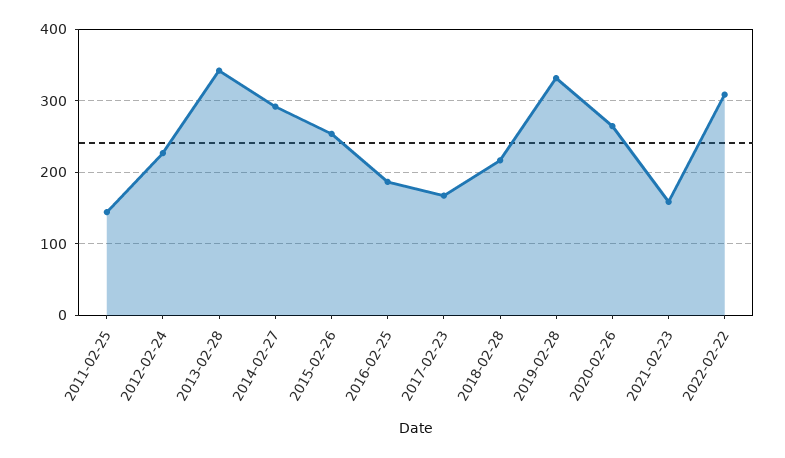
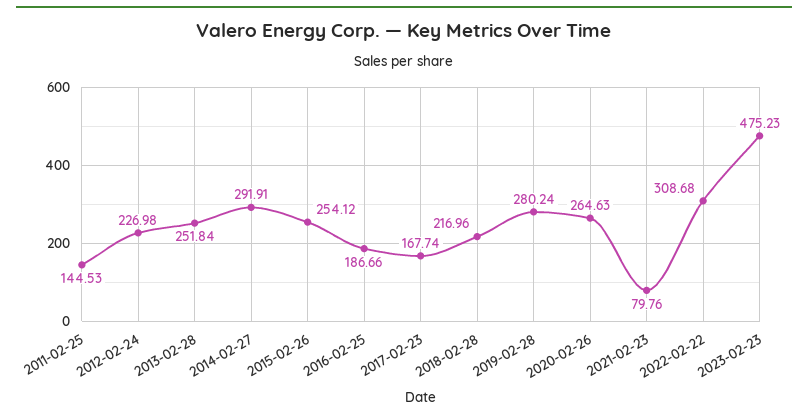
2013-02-28: 340 -> 251.84
2019-02-28: 330 -> 280.24
2021-02-23: 160 -> 79.76
2023-02-23: none -> 475.23

